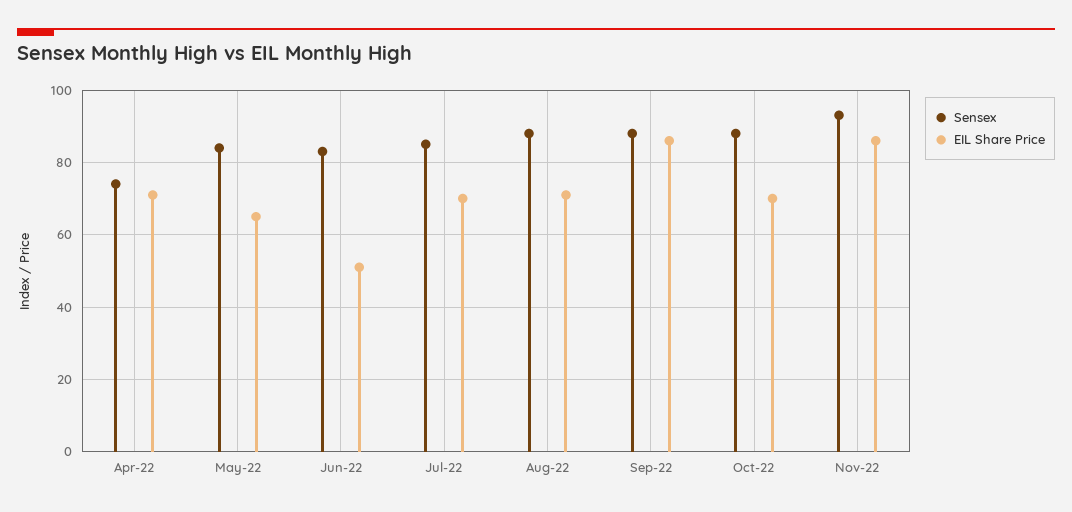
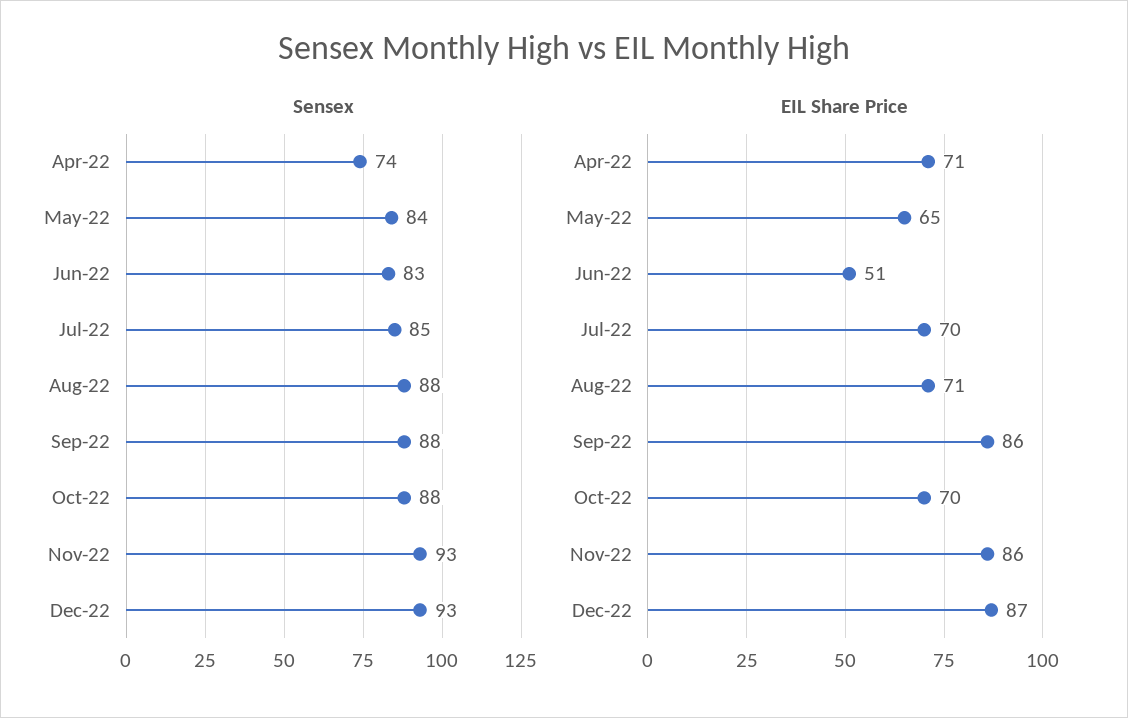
Sensex, Dec-22: none -> 93
EIL Share Price, Dec-22: none -> 87

